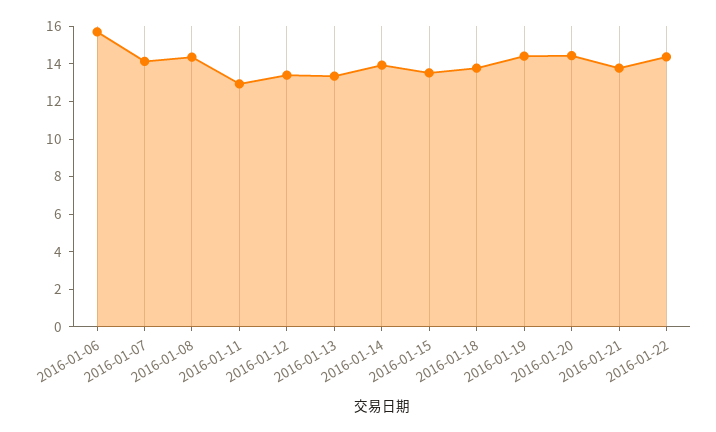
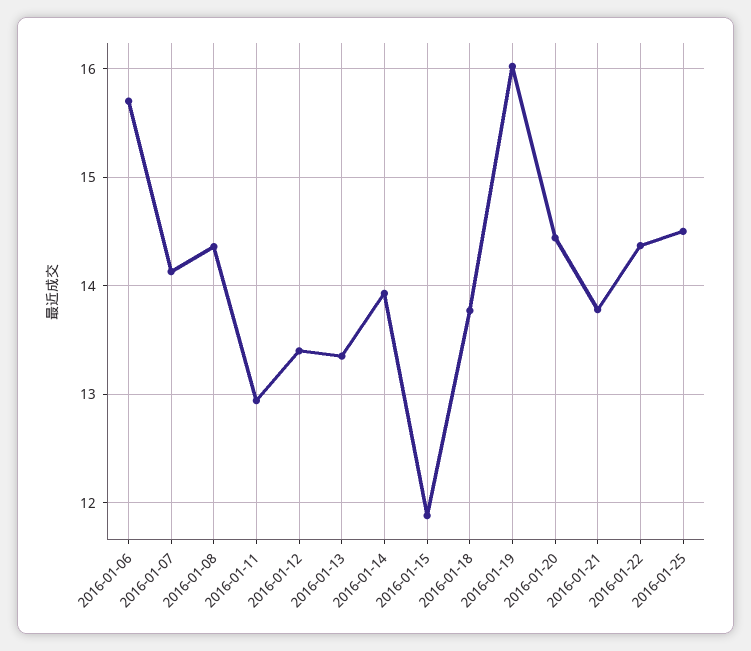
2016-01-15: 13.5 -> 11.9
2016-01-19: 14.5 -> 16
2016-01-25: none -> 14.5

